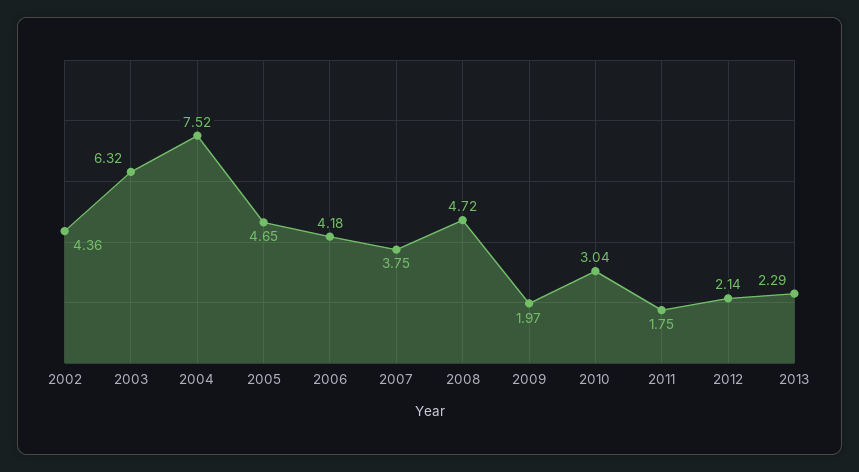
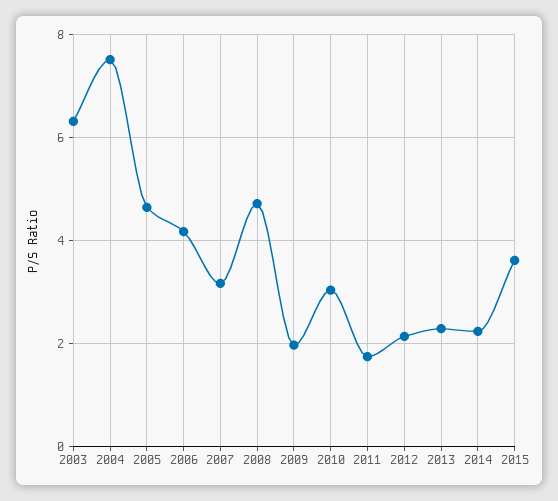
2002: 4.36 -> none
2007: 3.75 -> 3.2
2014: none -> 2.2
2015: none -> 3.6

